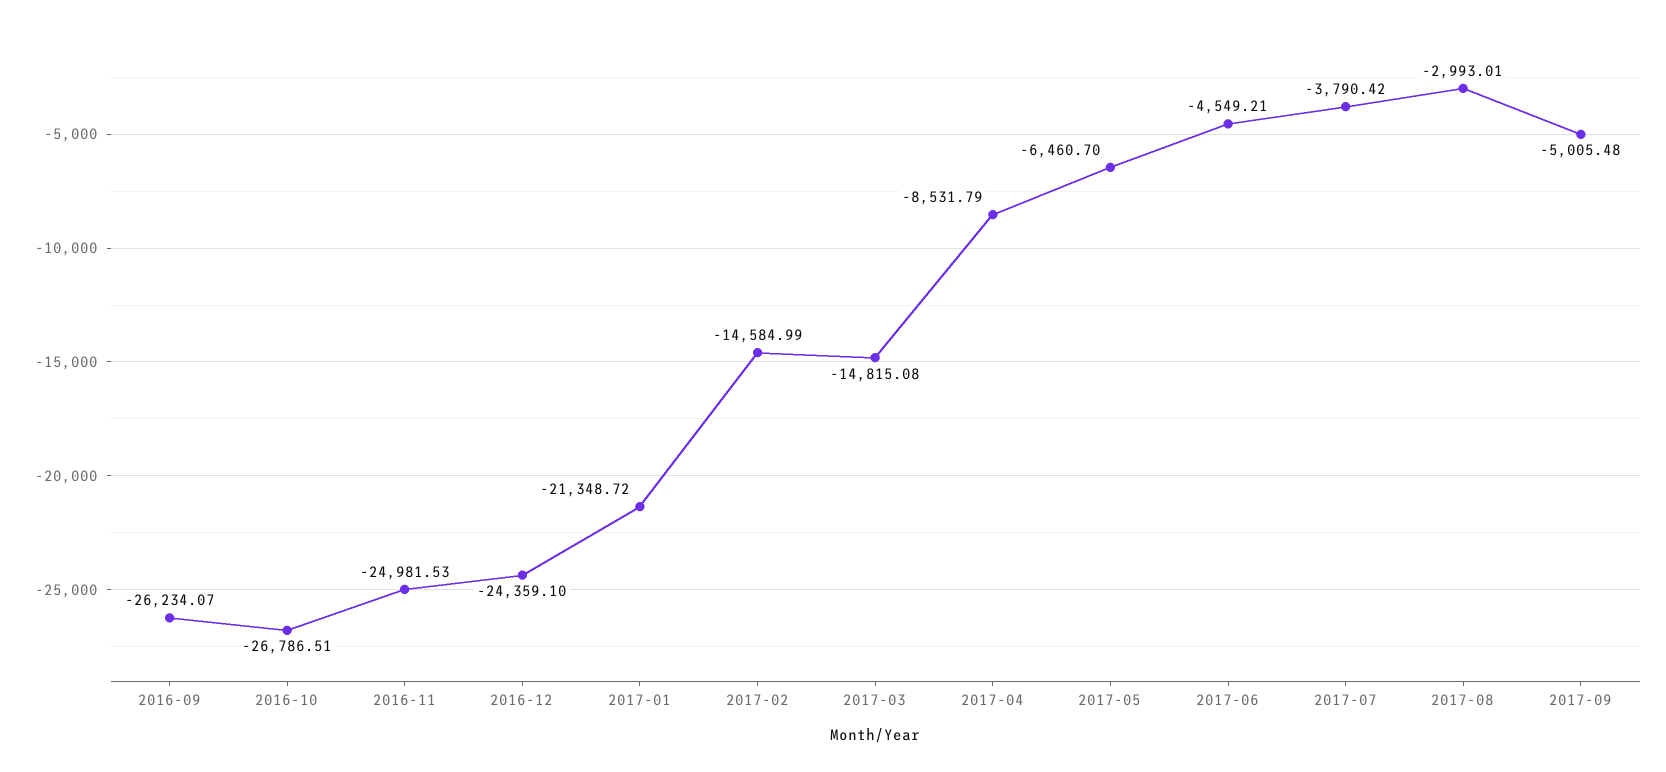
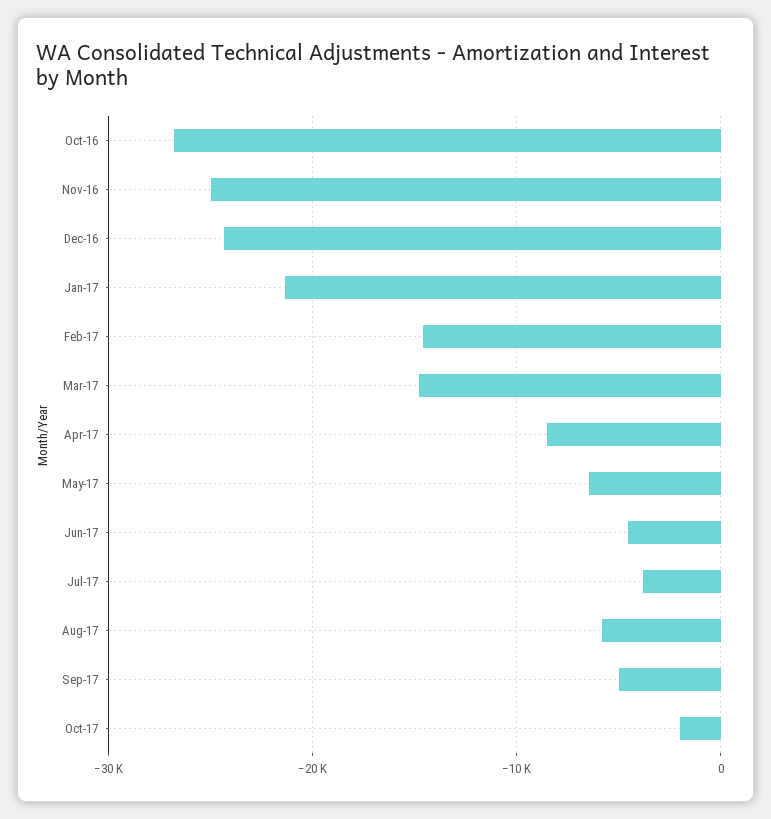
2016-09: -26234.07 -> none
2017-08: -2993.01 -> -6000
Oct-17: none -> -2000

